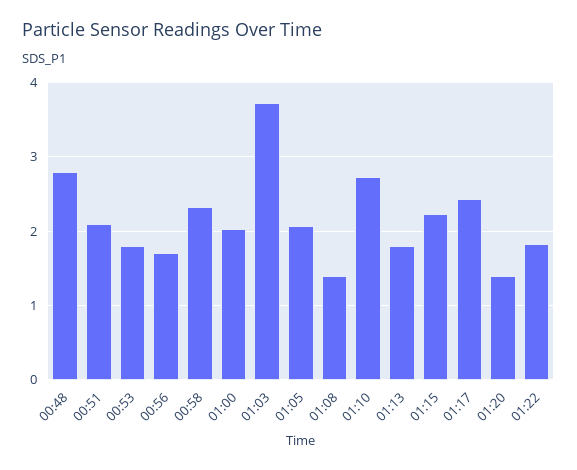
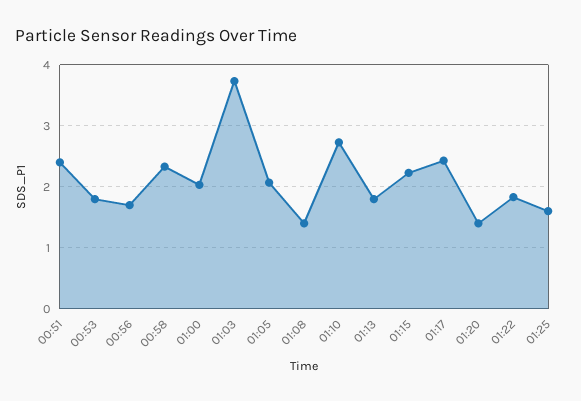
00:48: 2.8 -> none
00:51: 2.1 -> 2.4
01:25: none -> 1.6

